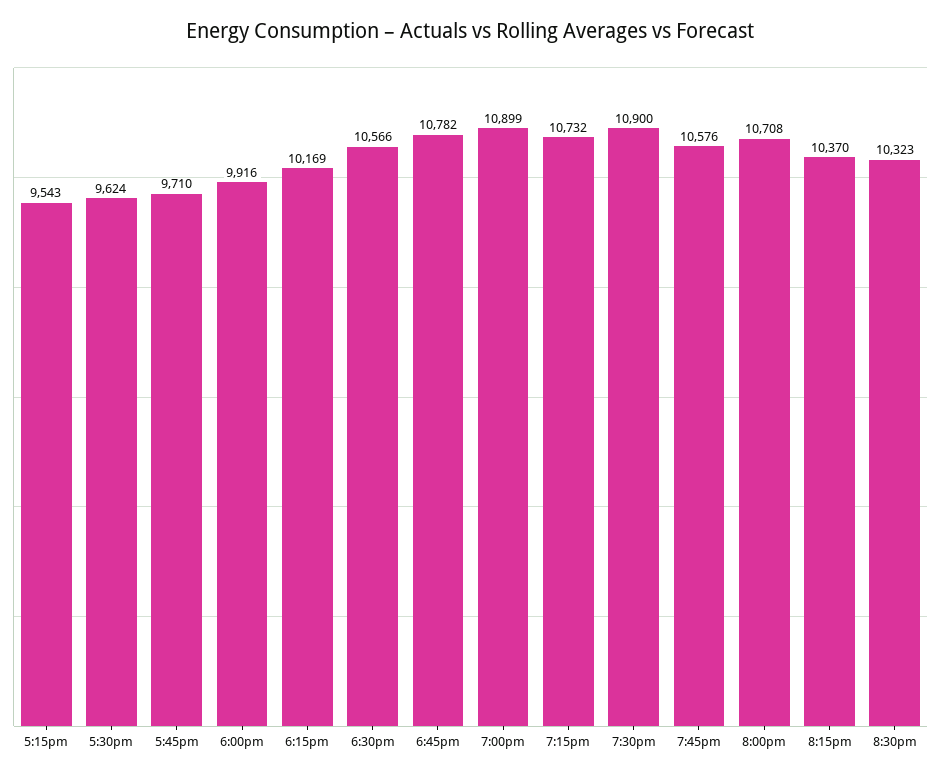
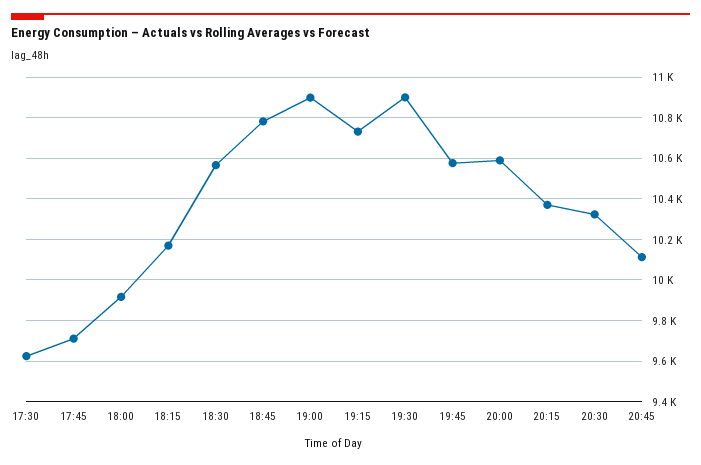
5:15pm: 9543 -> none
8:00pm: 10708 -> 10600
20:45: none -> 10100

